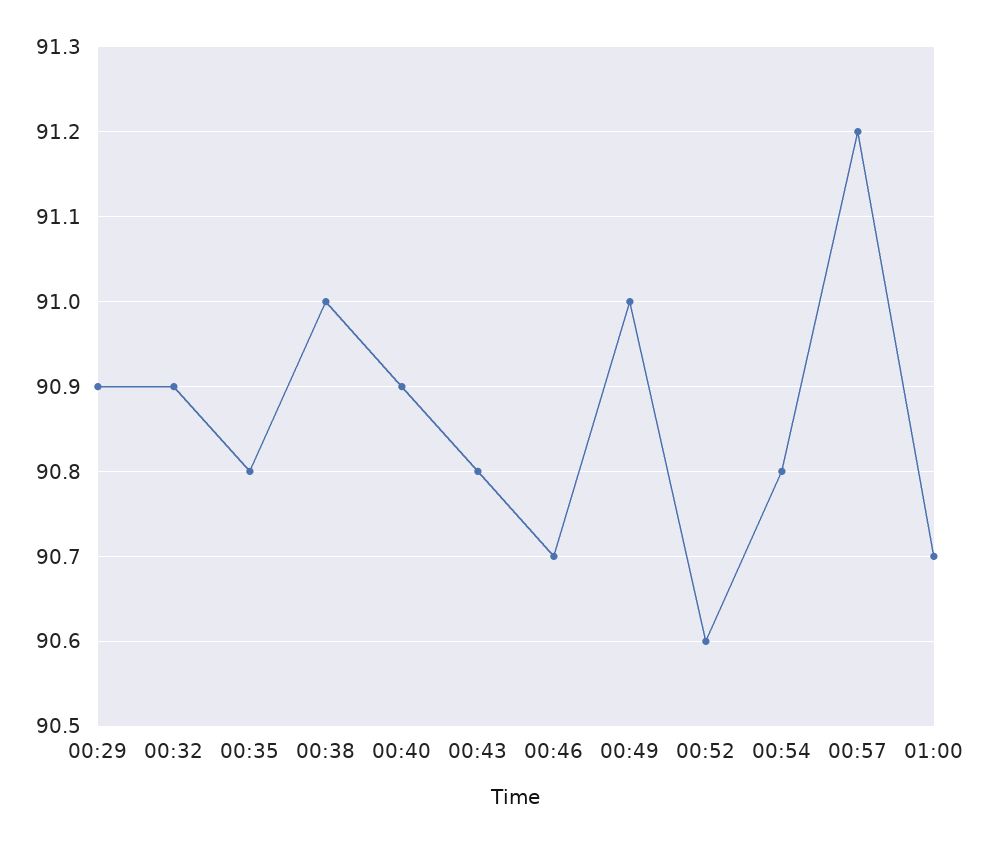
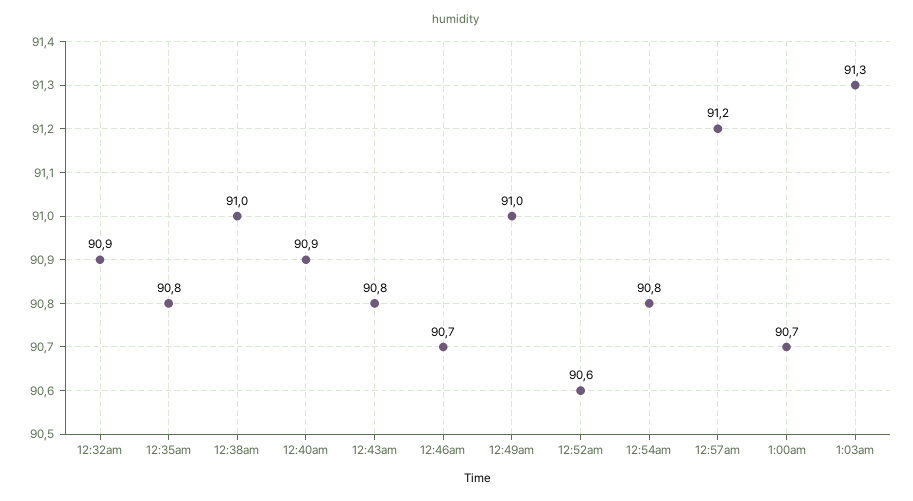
00:29: 90.9 -> none
1:03am: none -> 91.3

